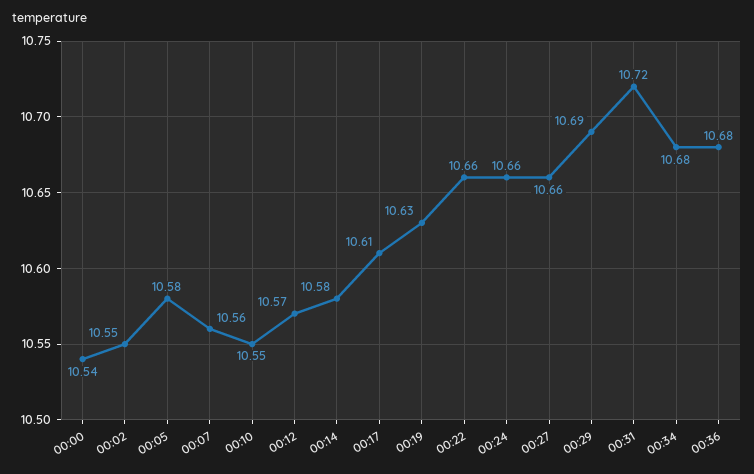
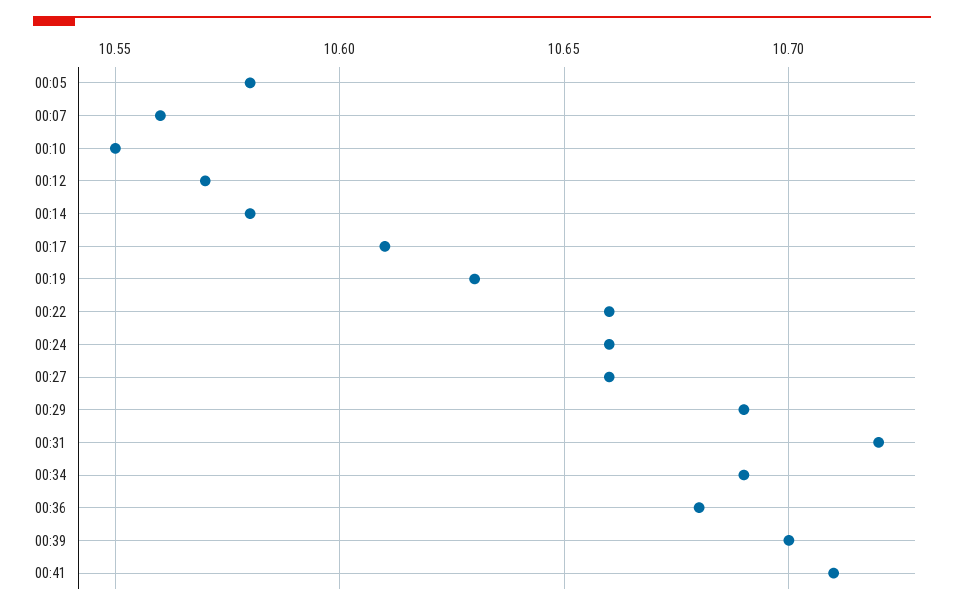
00:00: 10.54 -> none
00:02: 10.55 -> none
00:34: 10.68 -> 10.69
00:39: none -> 10.7
00:41: none -> 10.71

